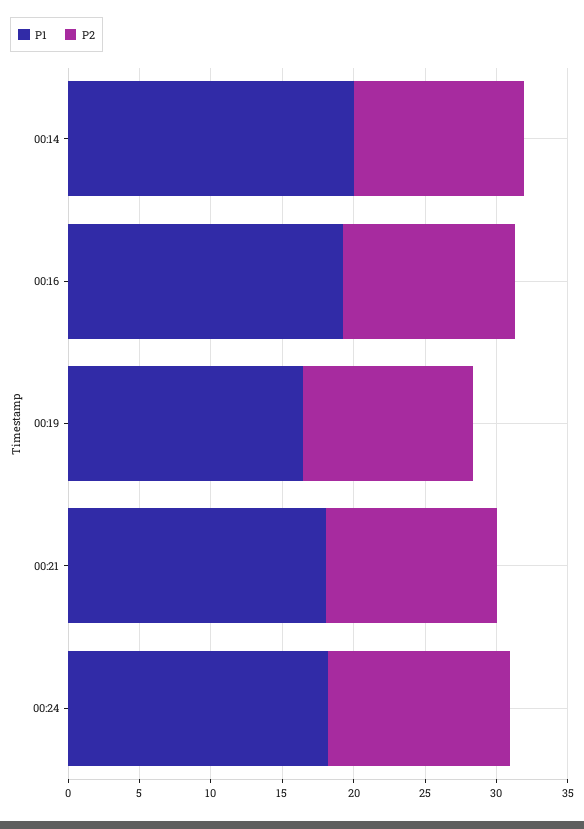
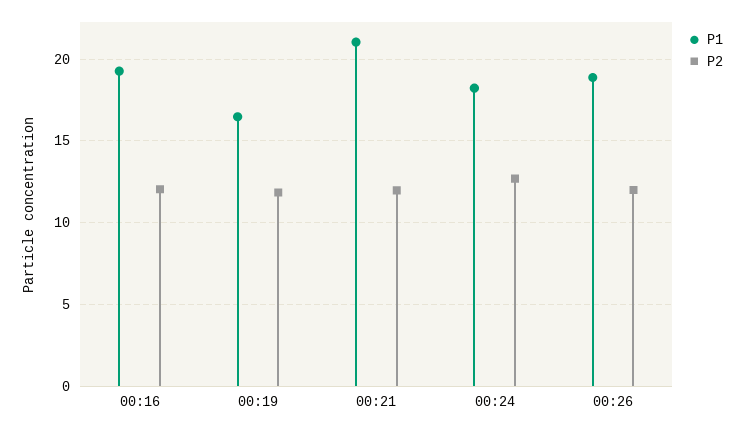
P1, 00:14: 20 -> none
P2, 00:14: 12 -> none
P1, 00:21: 18 -> 21
P1, 00:26: none -> 19
P2, 00:26: none -> 12

